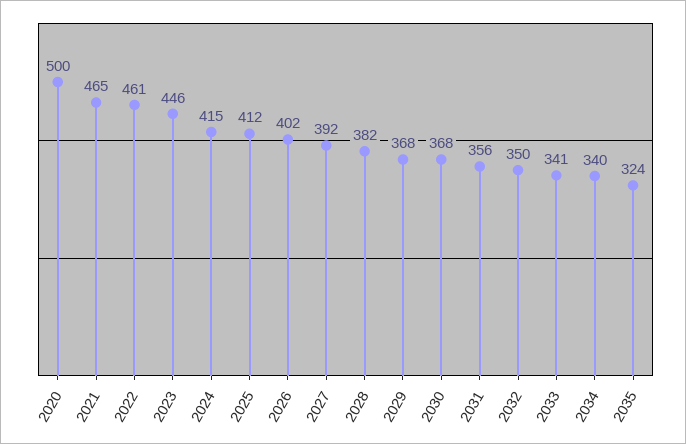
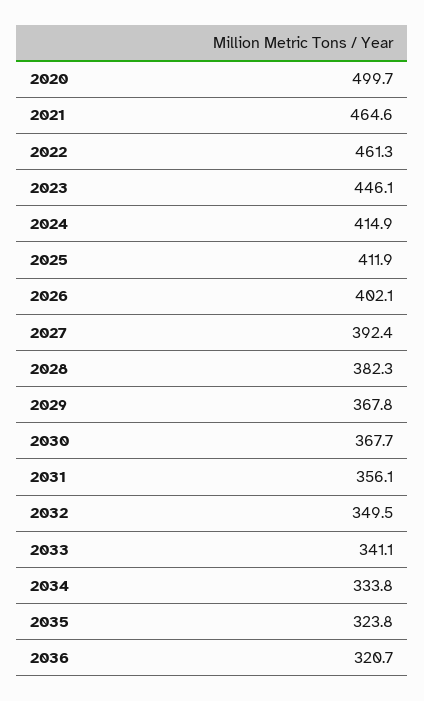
2034: 340 -> 333.8
2036: none -> 320.7

